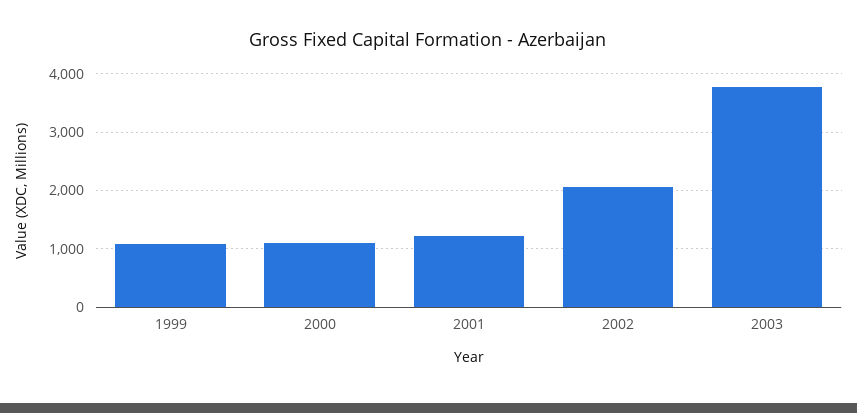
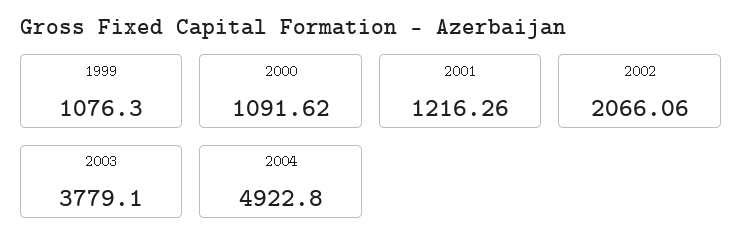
2004: none -> 4922.8

